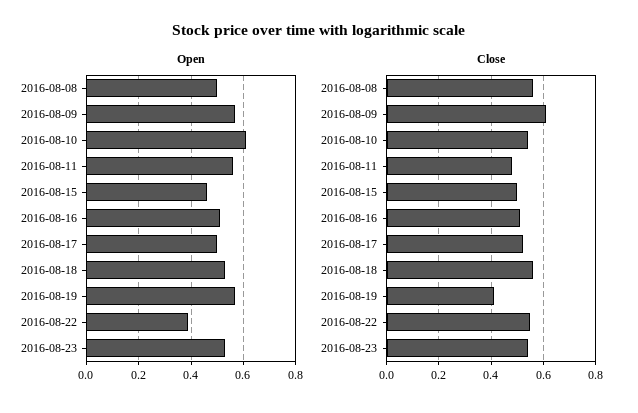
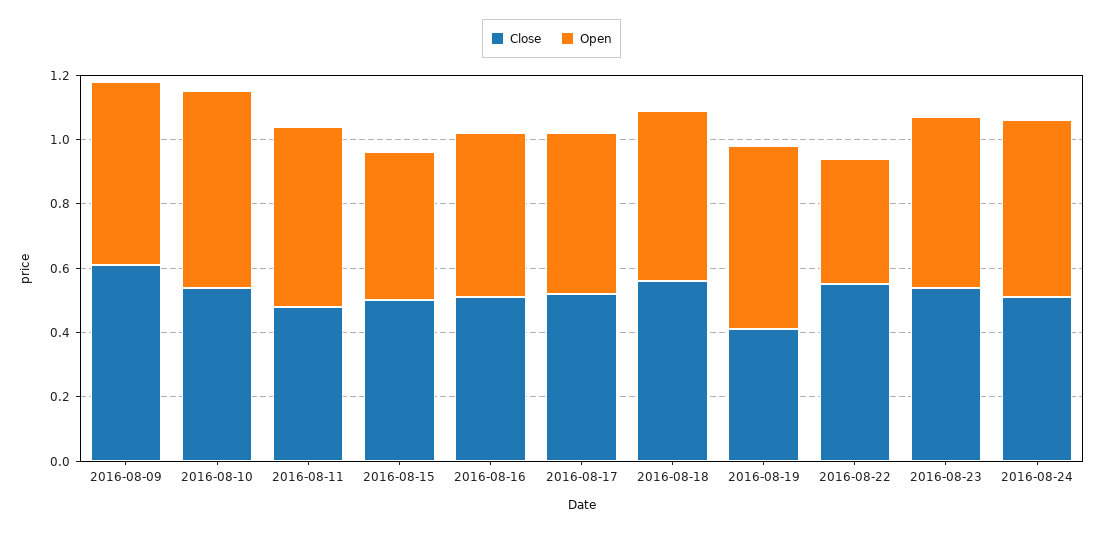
Open, 2016-08-08: 0.5 -> none
Close, 2016-08-08: 0.55 -> none
Close, 2016-08-24: none -> 0.5
Open, 2016-08-24: none -> 0.55

